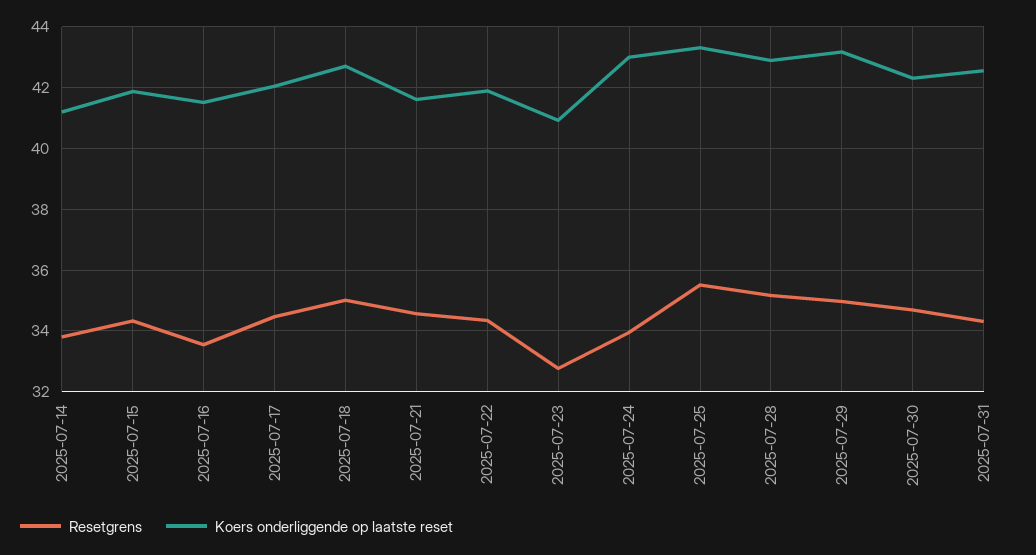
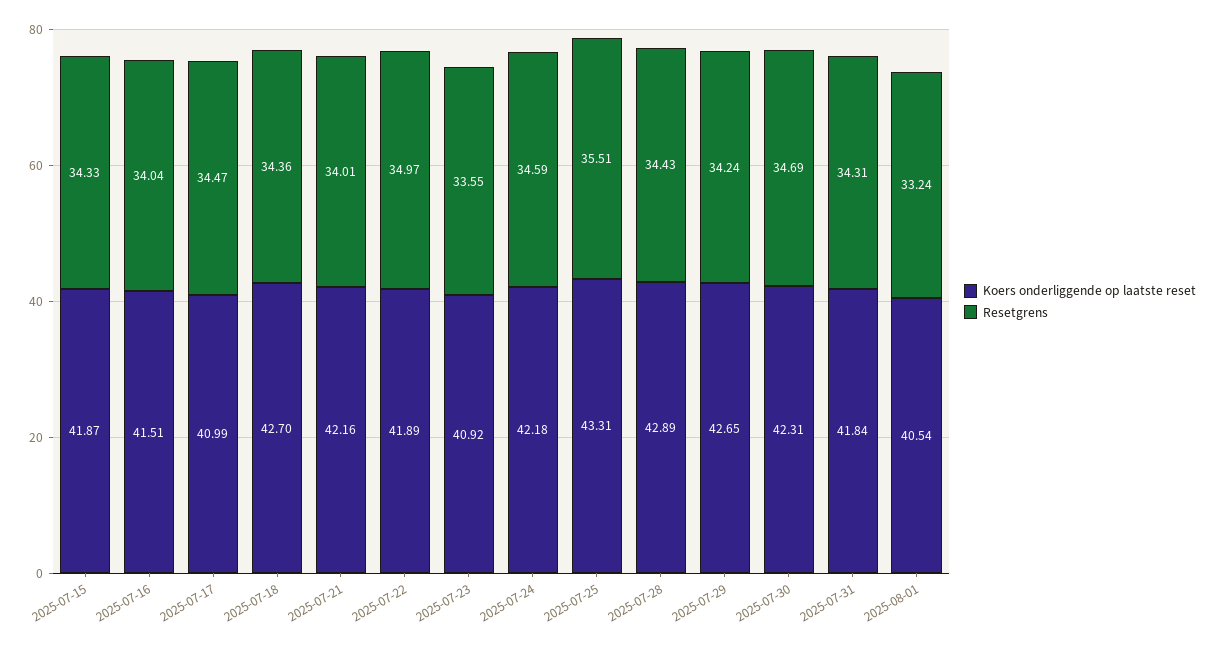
Resetgrens, 2025-07-14: 33.8 -> none
Koers onderliggende op laatste reset, 2025-07-14: 41.2 -> none
Resetgrens, 2025-07-16: 33.6 -> 34.04
Koers onderliggende op laatste reset, 2025-07-17: 42 -> 40.99
Resetgrens, 2025-07-18: 35 -> 34.36
Resetgrens, 2025-07-21: 34.6 -> 34.01
Koers onderliggende op laatste reset, 2025-07-21: 41.6 -> 42.16
Resetgrens, 2025-07-22: 34.4 -> 34.97
Resetgrens, 2025-07-23: 32.8 -> 33.55
Resetgrens, 2025-07-24: 34 -> 34.59
Koers onderliggende op laatste reset, 2025-07-24: 43 -> 42.18
Resetgrens, 2025-07-28: 35.2 -> 34.43
Resetgrens, 2025-07-29: 35 -> 34.24
Koers onderliggende op laatste reset, 2025-07-29: 43.2 -> 42.65
Koers onderliggende op laatste reset, 2025-07-31: 42.6 -> 41.84
Koers onderliggende op laatste reset, 2025-08-01: none -> 40.54
Resetgrens, 2025-08-01: none -> 33.24

